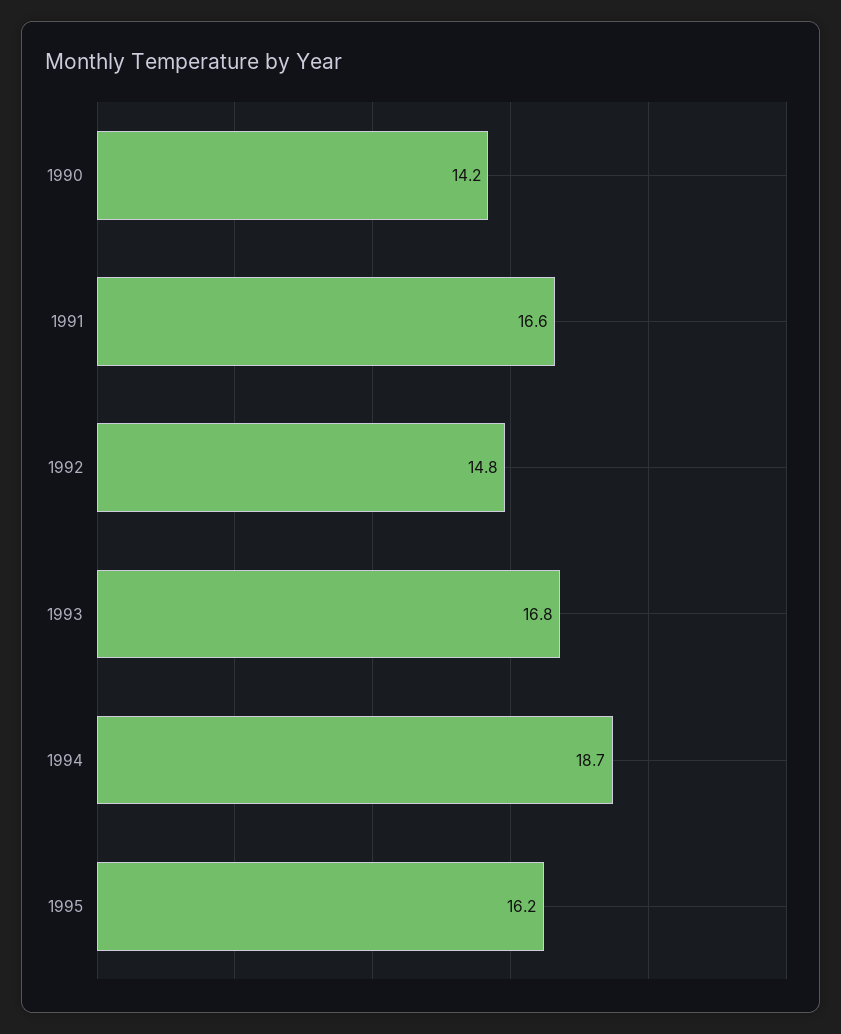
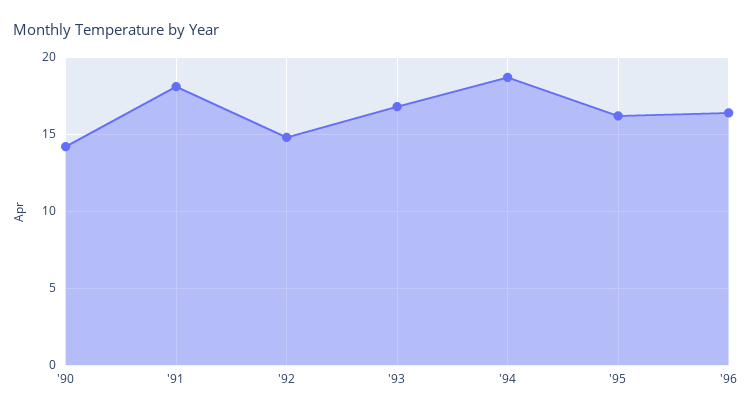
1991: 16.6 -> 18
'96: none -> 16.5

